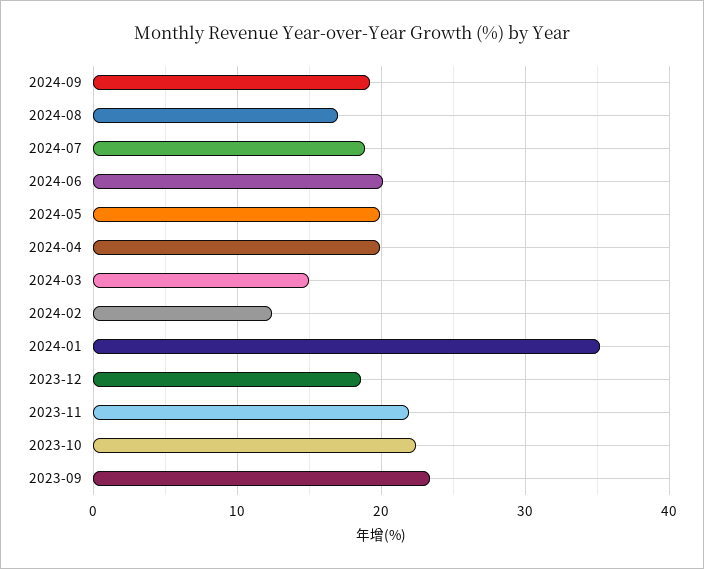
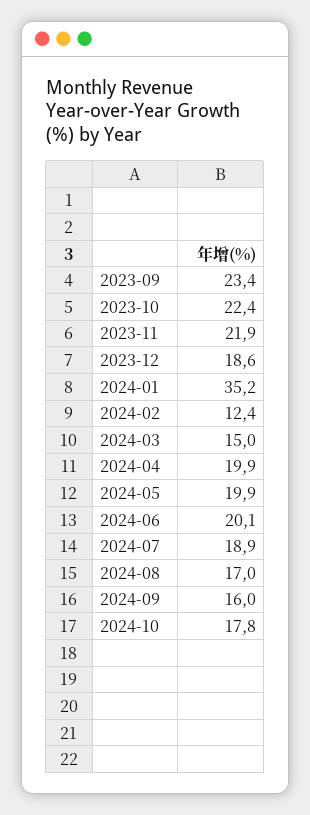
2024-09: 19 -> 16
2024-10: none -> 17.8

